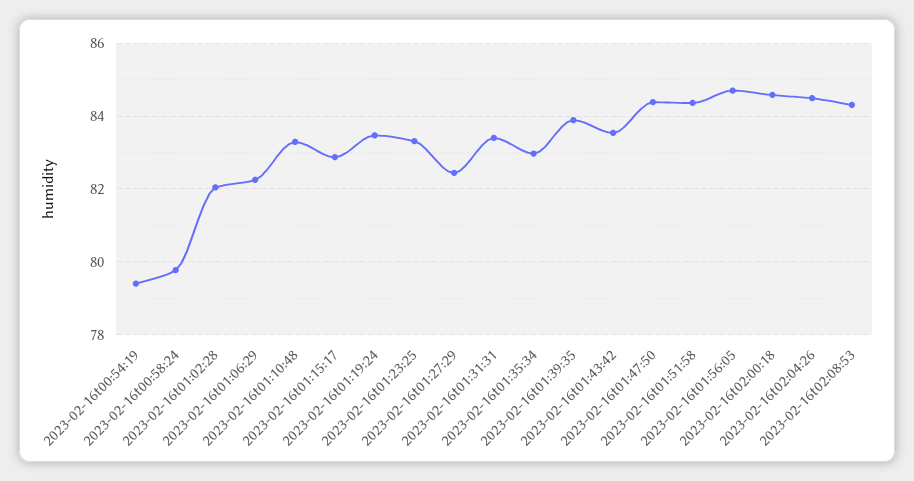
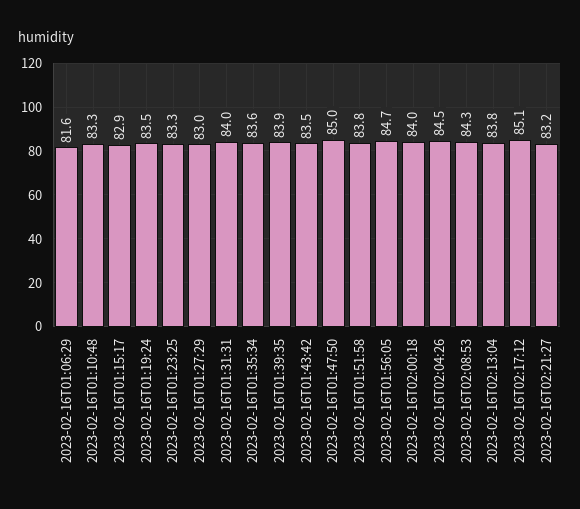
2023-02-16t00:54:19: 79.4 -> none
2023-02-16t00:58:24: 79.8 -> none
2023-02-16t01:02:28: 82 -> none
2023-02-16t01:06:29: 82.2 -> 81.6
2023-02-16t01:27:29: 82.4 -> 83
2023-02-16t01:31:31: 83.4 -> 84
2023-02-16t01:35:34: 83 -> 83.6
2023-02-16t01:47:50: 84.4 -> 85
2023-02-16t01:51:58: 84.4 -> 83.8
2023-02-16t02:00:18: 84.6 -> 84
2023-02-16T02:13:04: none -> 83.8
2023-02-16T02:17:12: none -> 85.1
2023-02-16T02:21:27: none -> 83.2

